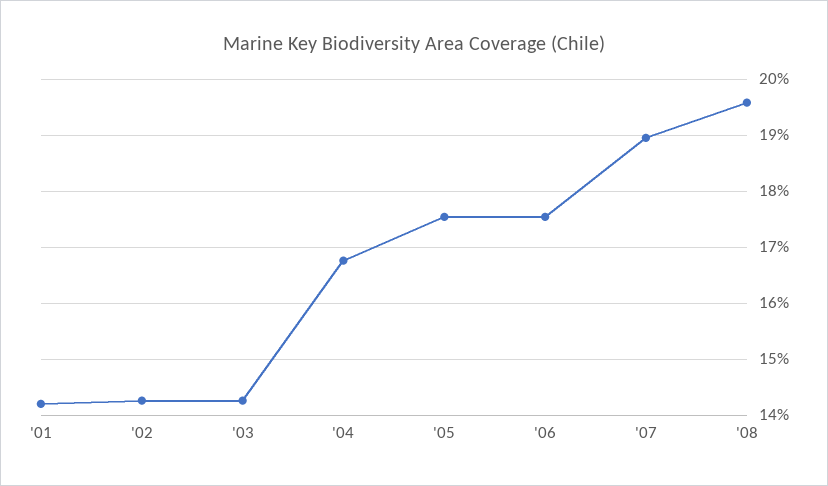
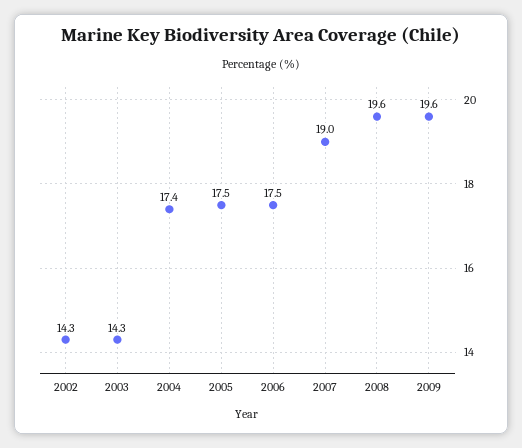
'01: 14.2 -> none
'04: 16.8 -> 17.4
2009: none -> 19.6

